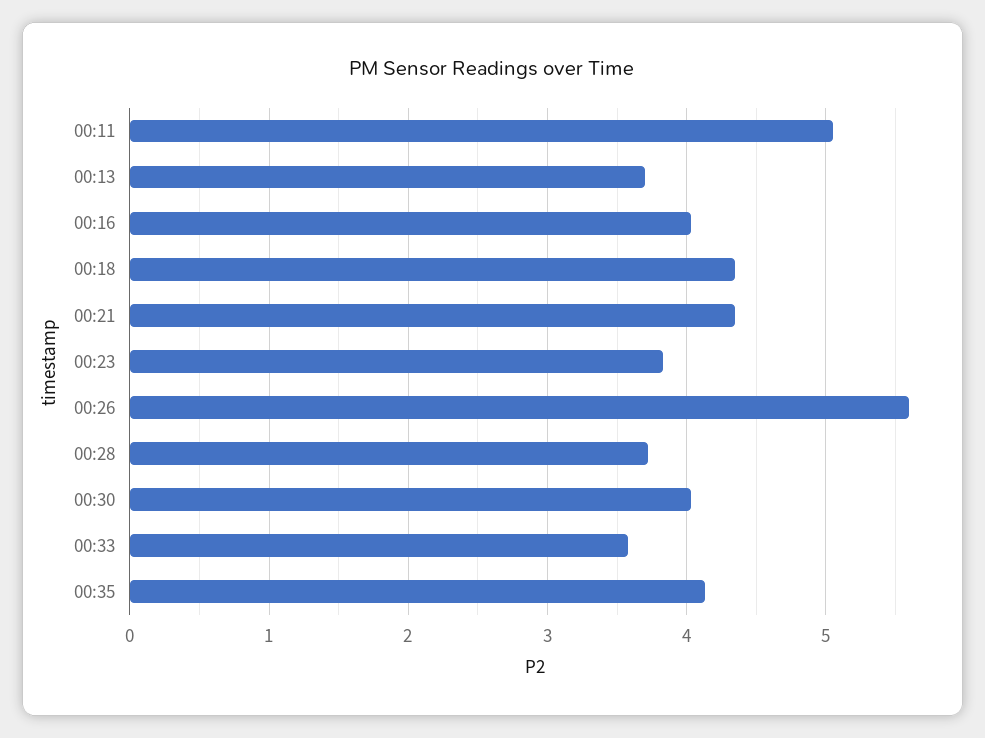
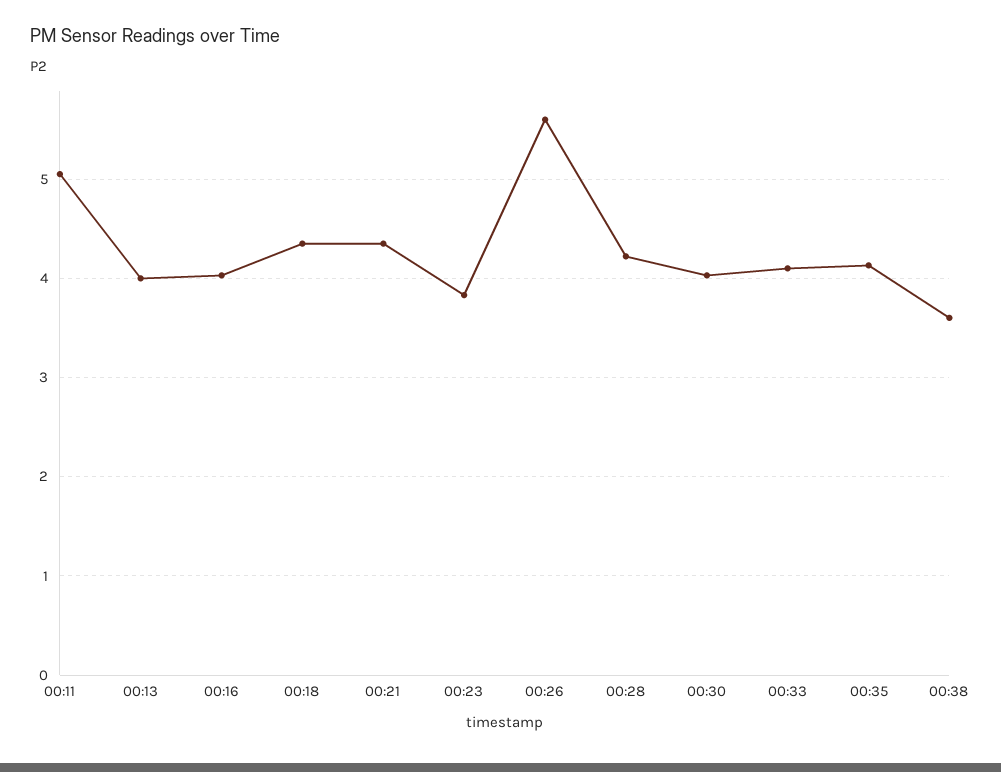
00:13: 3.7 -> 4
00:28: 3.7 -> 4.2
00:33: 3.6 -> 4.1
00:38: none -> 3.6

